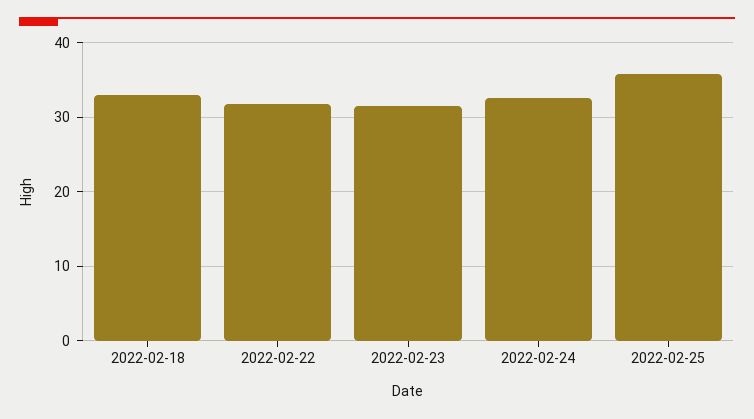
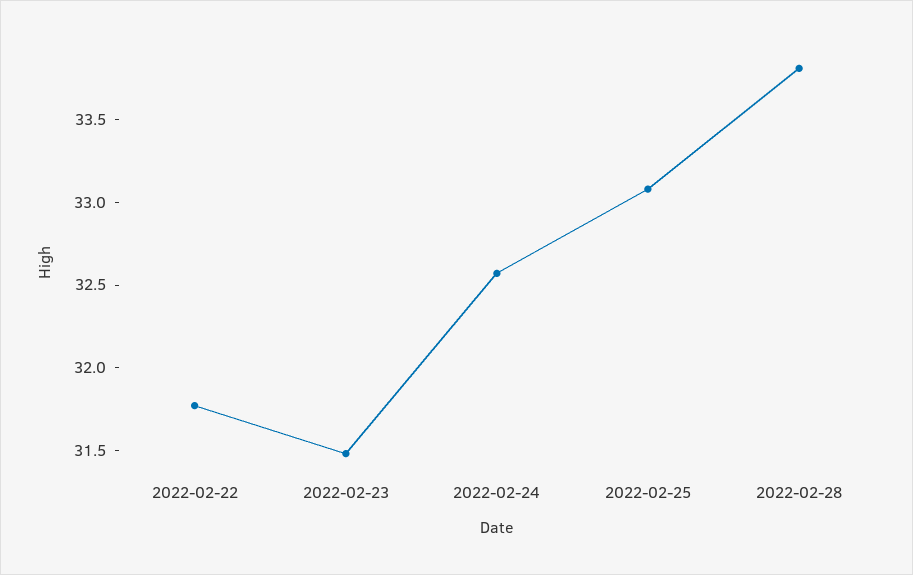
2022-02-18: 33 -> none
2022-02-25: 36 -> 33.1
2022-02-28: none -> 33.8

